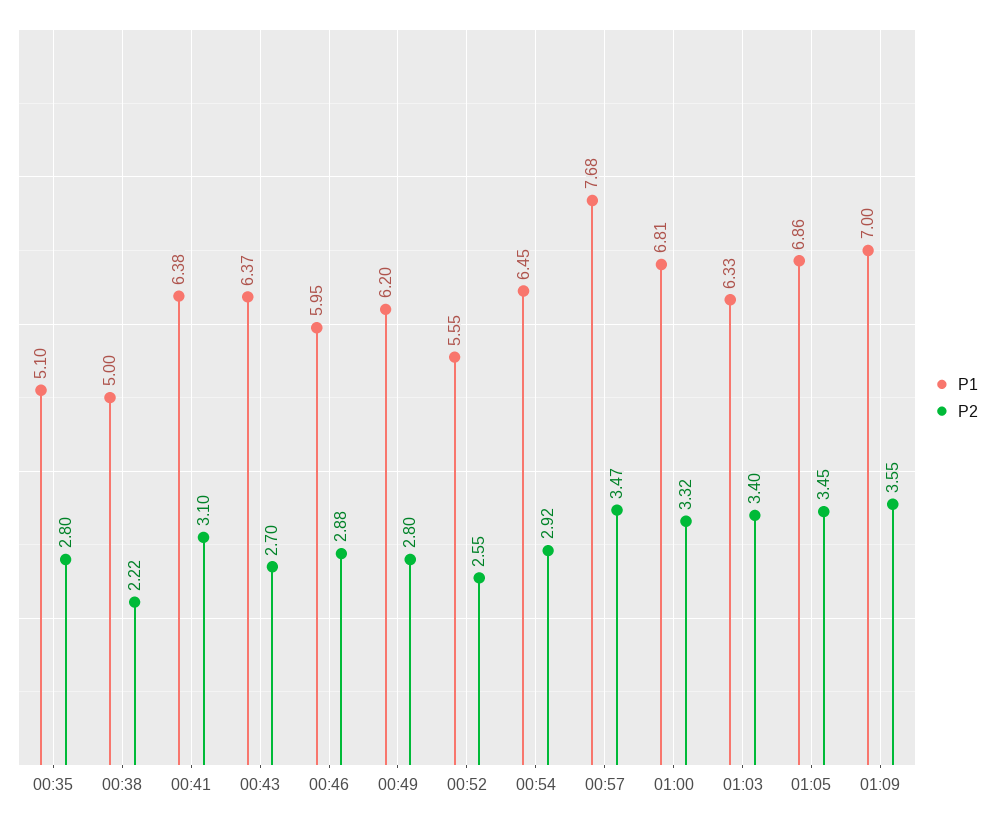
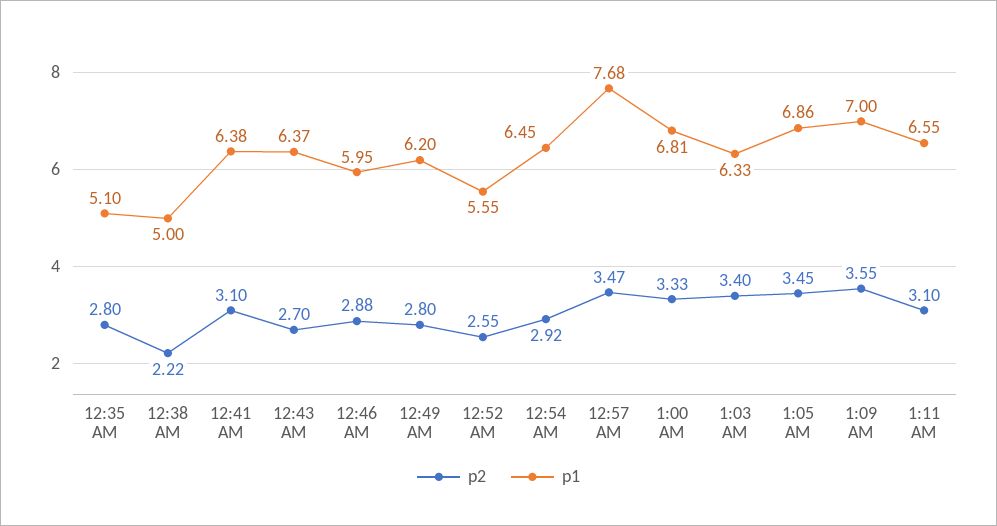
P2, 01:00: 3.32 -> 3.33
P2, 1:11 AM: none -> 3.1
P1, 1:11 AM: none -> 6.55

